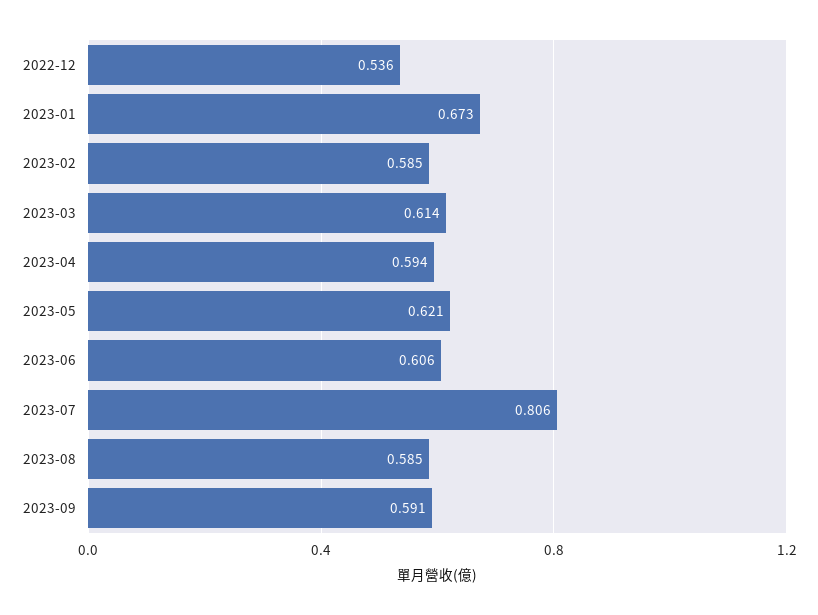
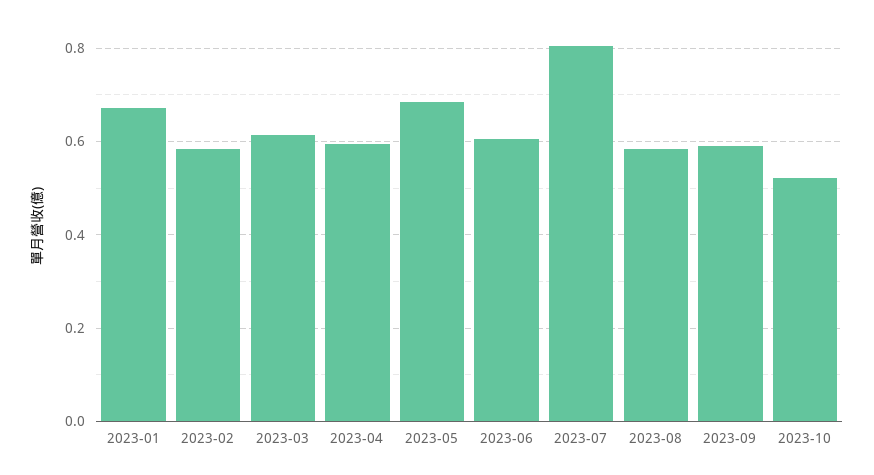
2022-12: 0.536 -> none
2023-05: 0.621 -> 0.68
2023-10: none -> 0.52

